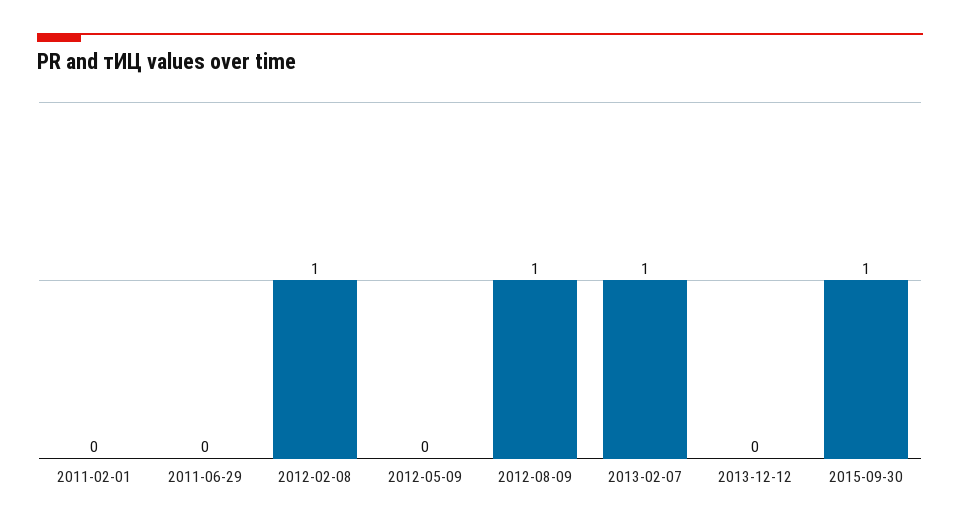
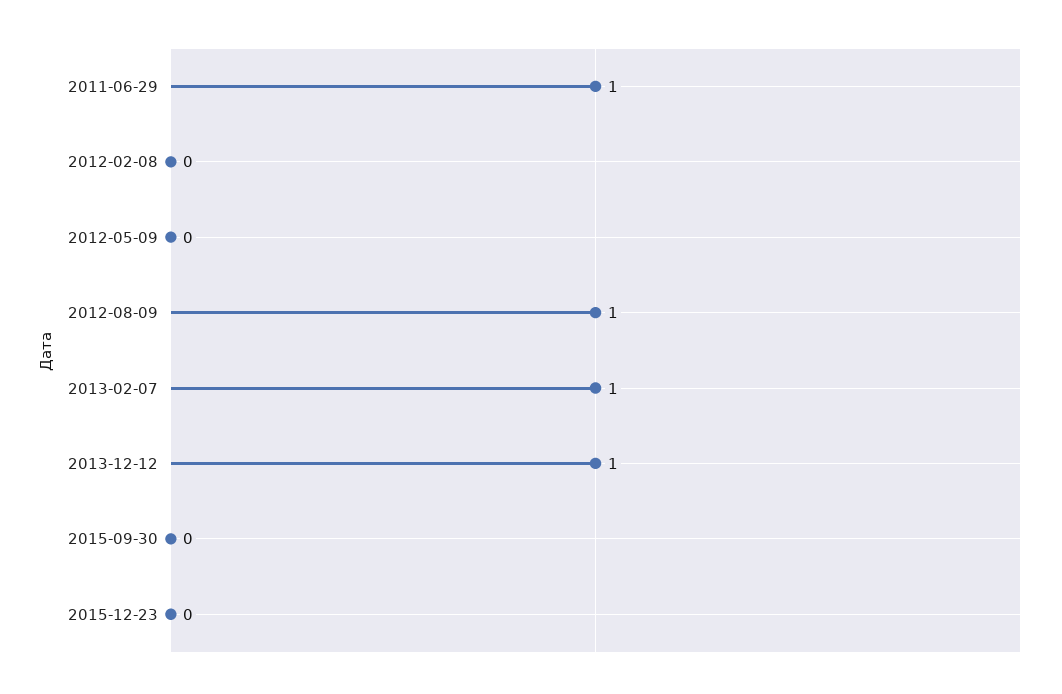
2011-02-01: 0 -> none
2011-06-29: 0 -> 1
2012-02-08: 1 -> 0
2013-12-12: 0 -> 1
2015-09-30: 1 -> 0
2015-12-23: none -> 0

